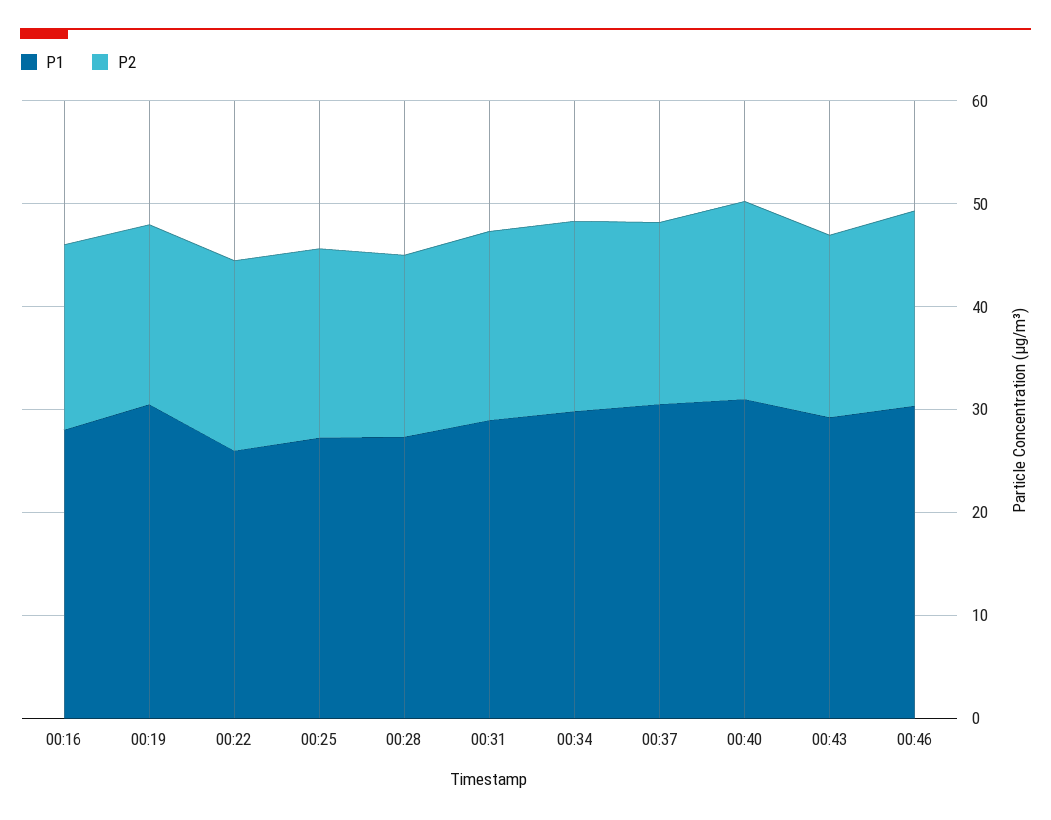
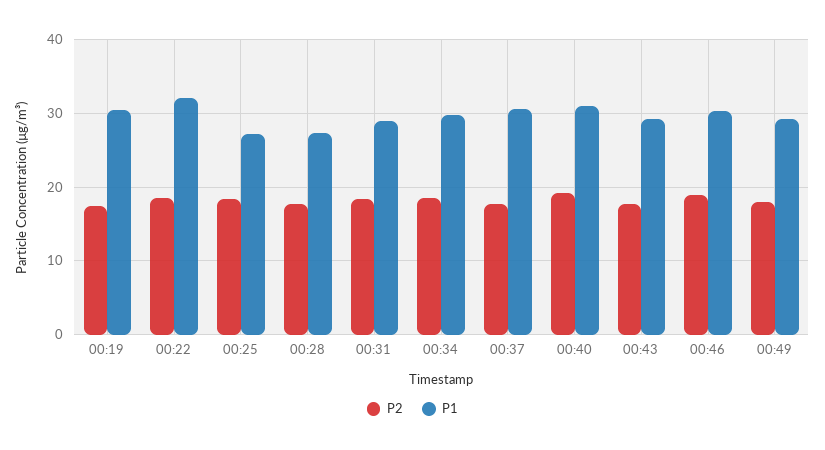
P1, 00:16: 28 -> none
P2, 00:16: 18 -> none
P1, 00:22: 26 -> 32
P2, 00:49: none -> 18
P1, 00:49: none -> 29

